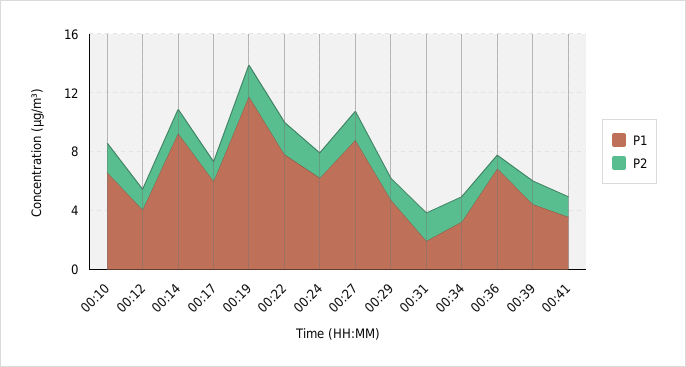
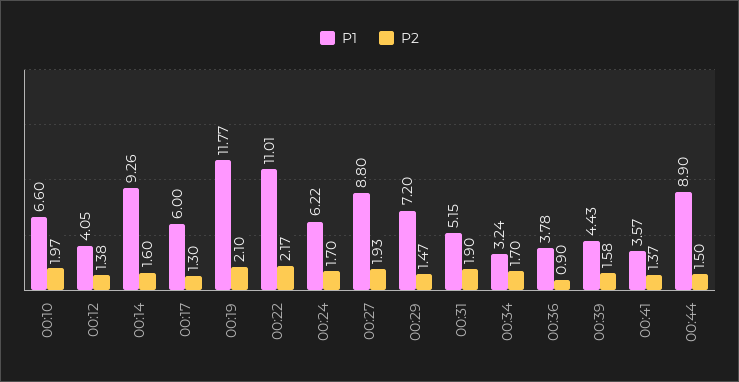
P1, 00:22: 8 -> 11.01
P1, 00:29: 5 -> 7.2
P1, 00:31: 2 -> 5.15
P1, 00:36: 7 -> 3.78
P1, 00:44: none -> 8.9
P2, 00:44: none -> 1.5

